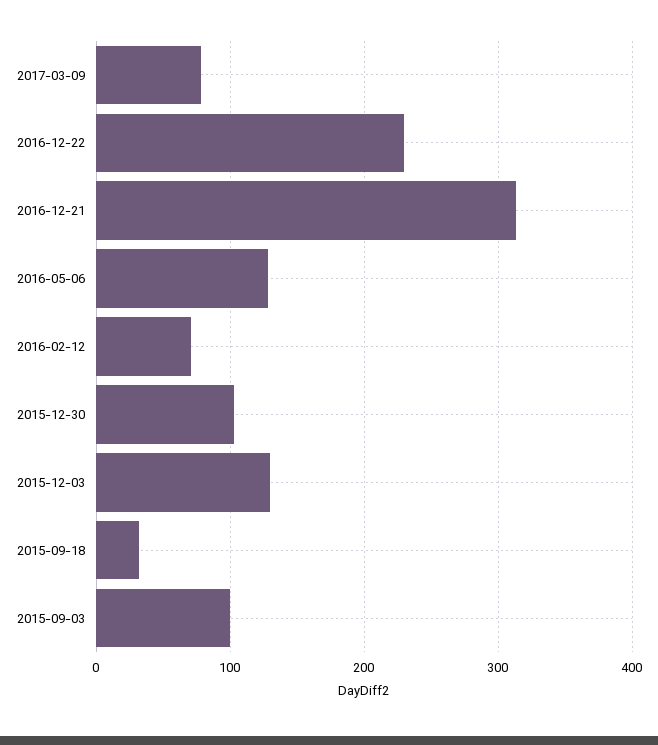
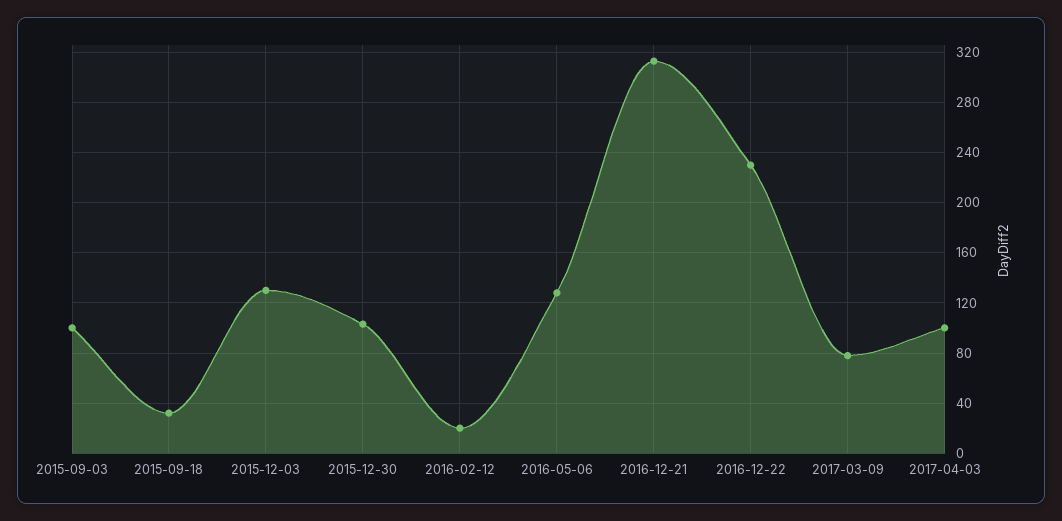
2016-02-12: 70 -> 20
2017-04-03: none -> 100

